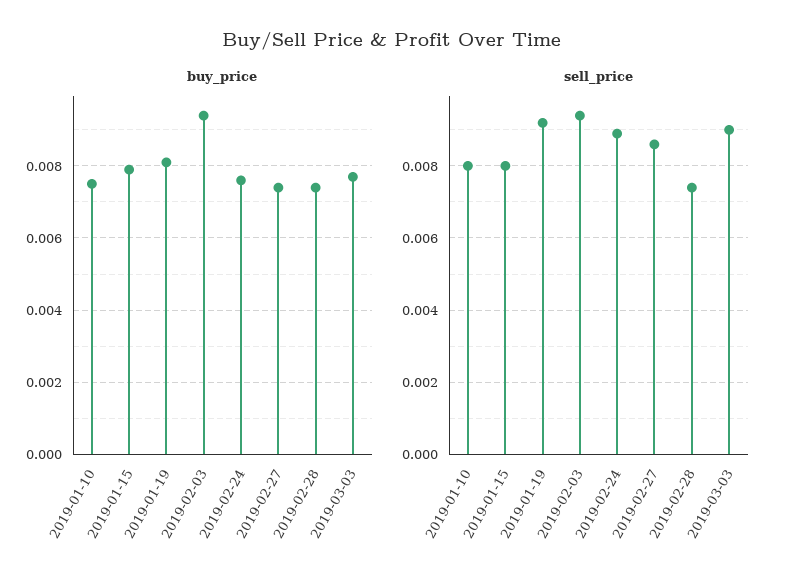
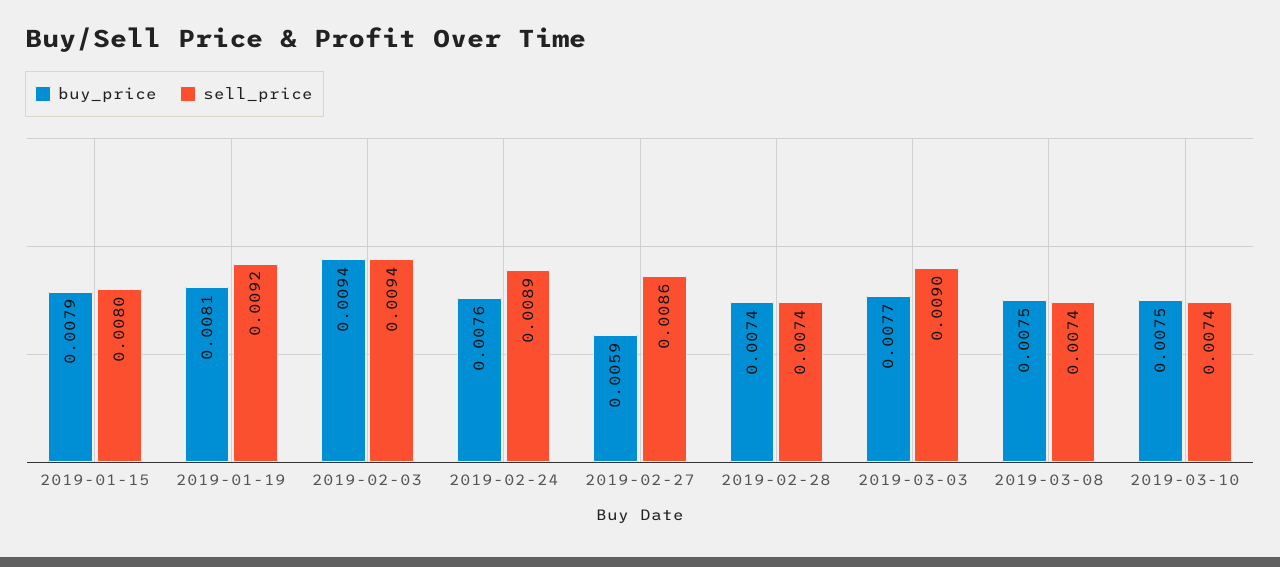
buy_price, 2019-01-10: 0.0075 -> none
buy_price, 2019-02-27: 0.0075 -> 0.0059
sell_price, 2019-01-10: 0.008 -> none
buy_price, 2019-03-08: none -> 0.0075
sell_price, 2019-03-08: none -> 0.0074
buy_price, 2019-03-10: none -> 0.0075
sell_price, 2019-03-10: none -> 0.0074

